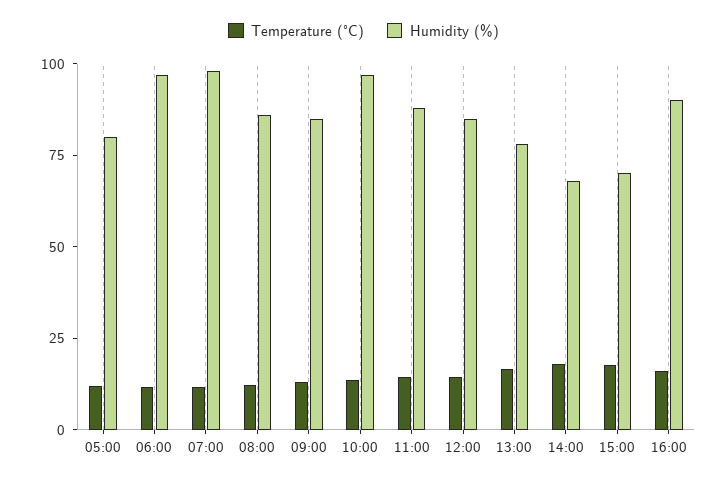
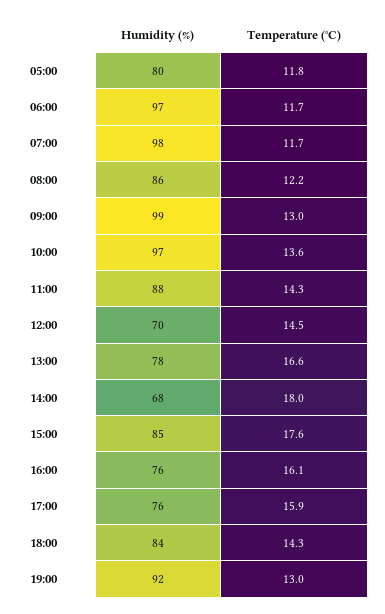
Humidity (%), 09:00: 85 -> 99
Humidity (%), 12:00: 85 -> 70
Humidity (%), 15:00: 70 -> 85
Humidity (%), 16:00: 90 -> 76
Humidity (%), 17:00: none -> 76
Temperature (°C), 17:00: none -> 15.9
Humidity (%), 18:00: none -> 84
Temperature (°C), 18:00: none -> 14.3
Humidity (%), 19:00: none -> 92
Temperature (°C), 19:00: none -> 13

